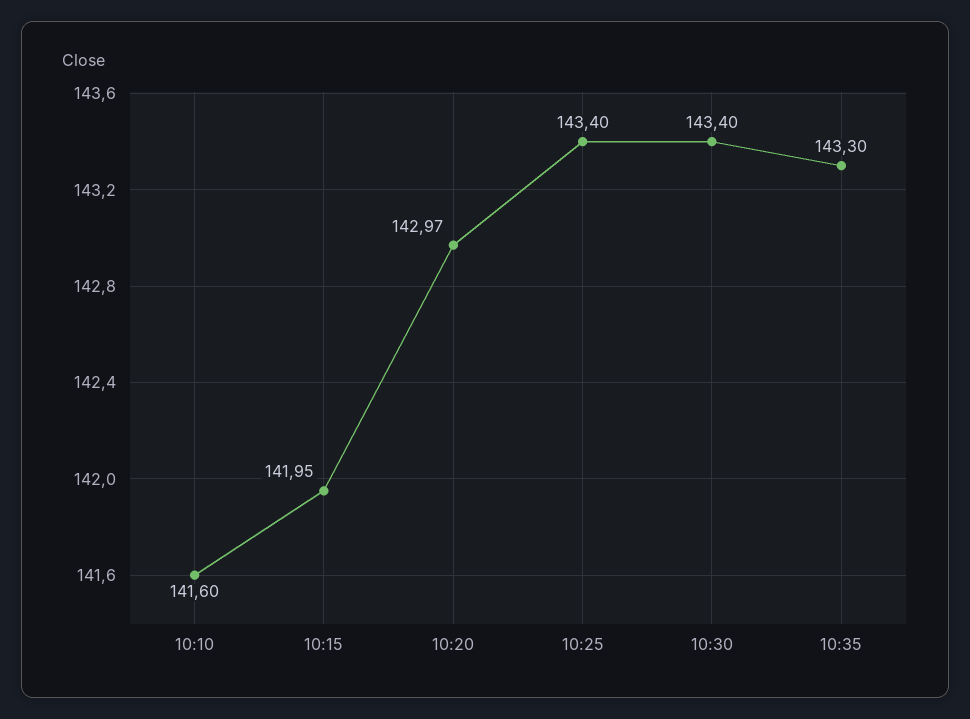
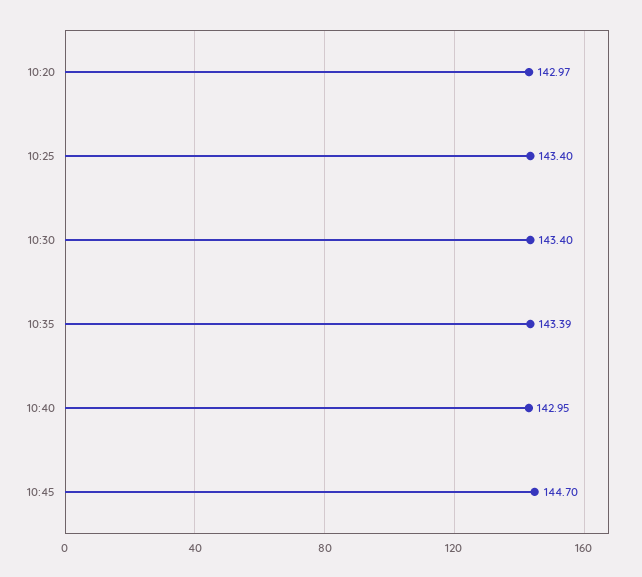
10:10: 141.6 -> none
10:15: 141.95 -> none
10:35: 143.3 -> 143.39
10:40: none -> 142.95
10:45: none -> 144.7

